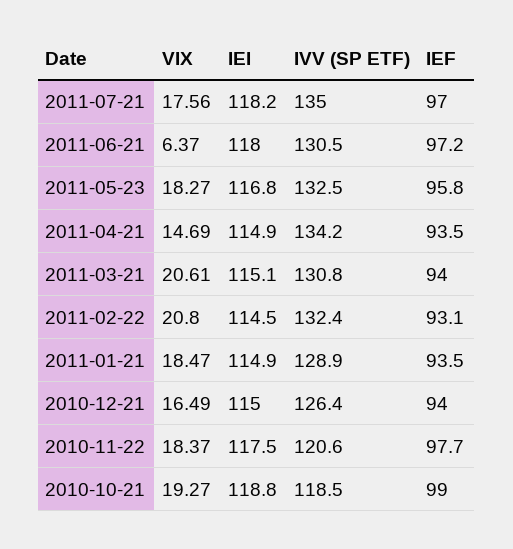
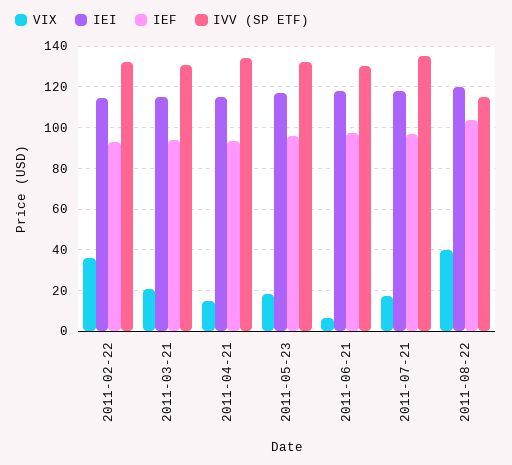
VIX, 2011-02-22: 20.8 -> 35
VIX, 2011-01-21: 18.47 -> none
IEI, 2011-01-21: 114.9 -> none
IVV (SP ETF), 2011-01-21: 128.9 -> none
IEF, 2011-01-21: 93.5 -> none
VIX, 2010-12-21: 16.49 -> none
IEI, 2010-12-21: 115 -> none
IVV (SP ETF), 2010-12-21: 126.4 -> none
IEF, 2010-12-21: 94 -> none
VIX, 2010-11-22: 18.37 -> none
IEI, 2010-11-22: 117.5 -> none
IVV (SP ETF), 2010-11-22: 120.6 -> none
IEF, 2010-11-22: 97.7 -> none
VIX, 2010-10-21: 19.27 -> none
IEI, 2010-10-21: 118.8 -> none
IVV (SP ETF), 2010-10-21: 118.5 -> none
IEF, 2010-10-21: 99 -> none
VIX, 2011-08-22: none -> 40
IEI, 2011-08-22: none -> 120
IEF, 2011-08-22: none -> 105
IVV (SP ETF), 2011-08-22: none -> 115

